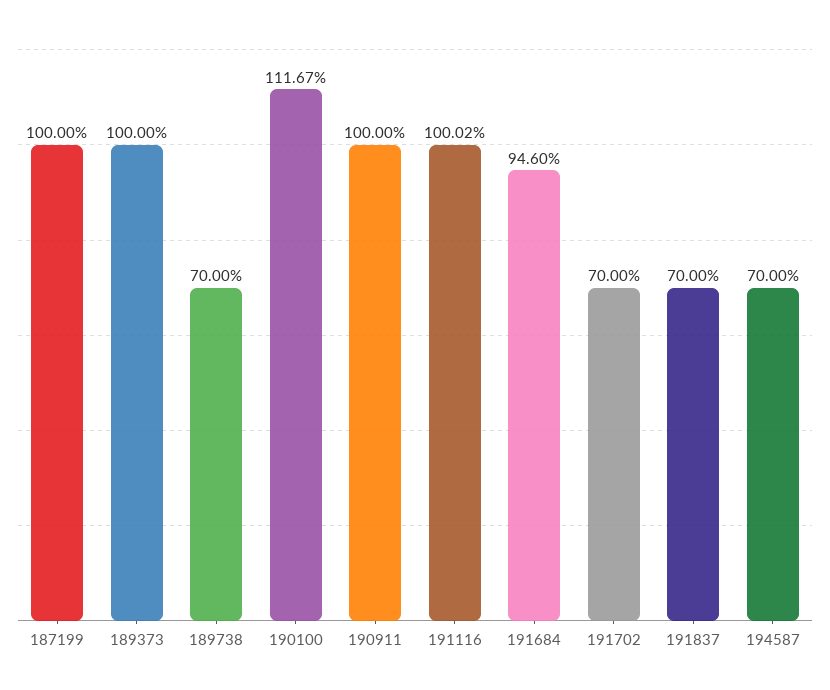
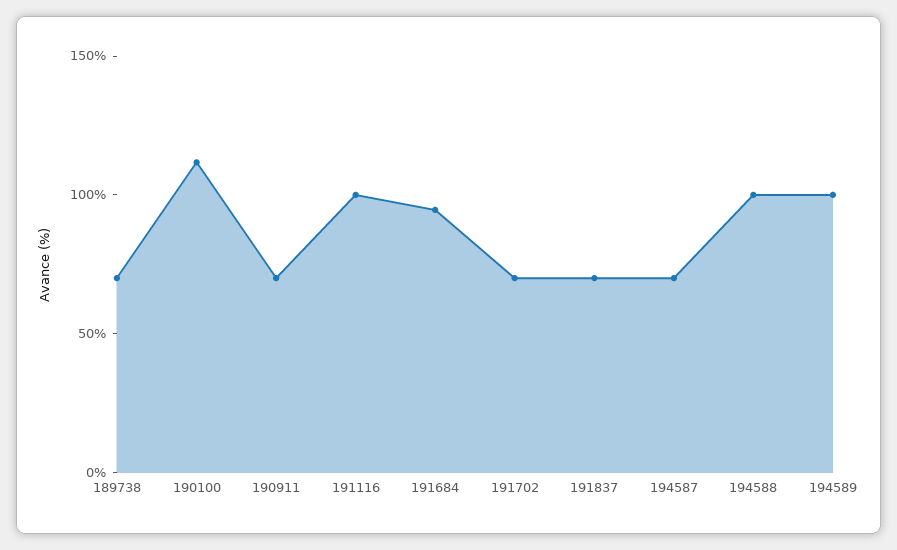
187199: 100 -> none
189373: 100 -> none
190911: 100 -> 70
194588: none -> 100
194589: none -> 100

